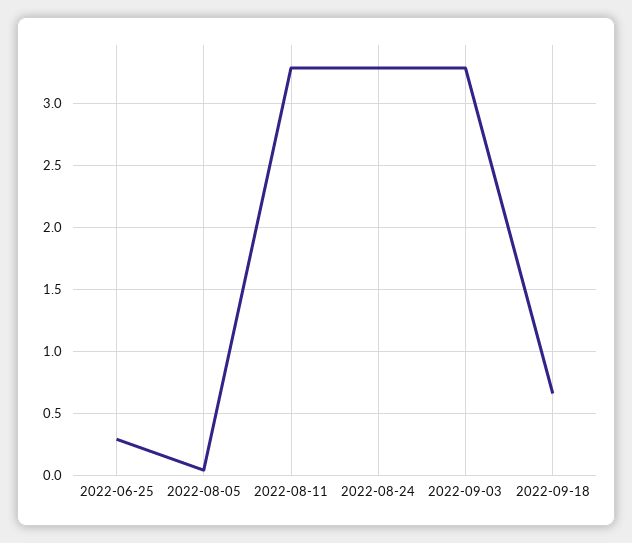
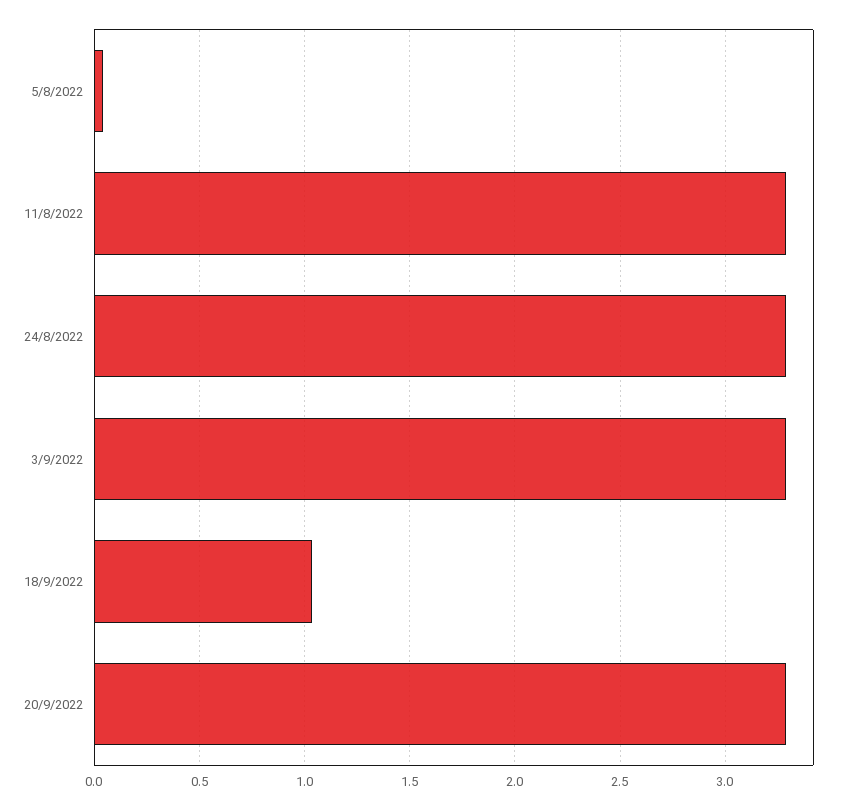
2022-06-25: 0.3 -> none
2022-09-18: 0.65 -> 1.05
20/9/2022: none -> 3.3

